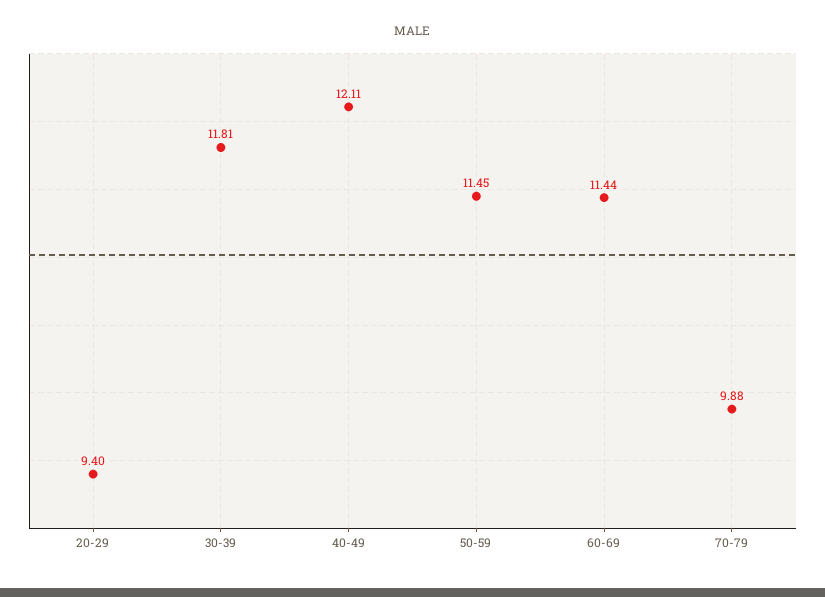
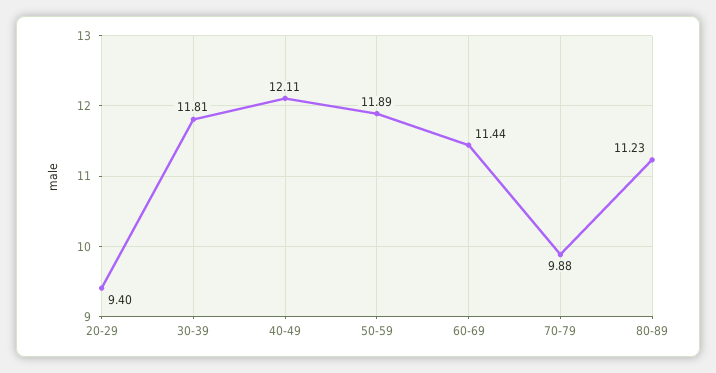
50-59: 11.45 -> 11.89
80-89: none -> 11.23

